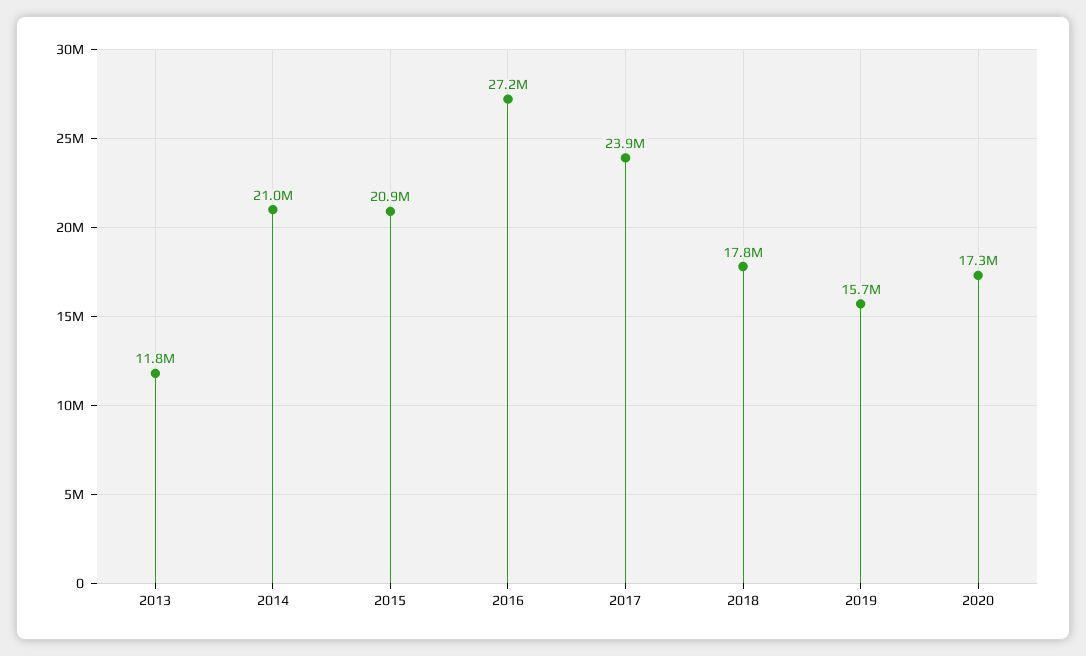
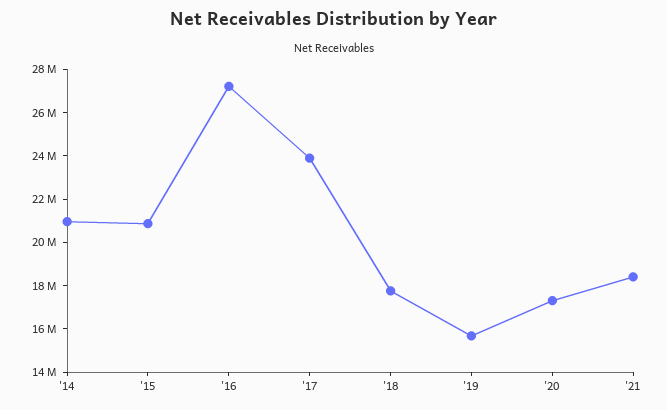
2013: 11800000 -> none
'21: none -> 18500000

